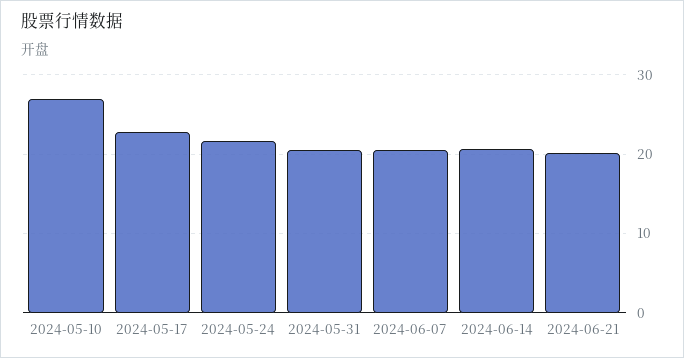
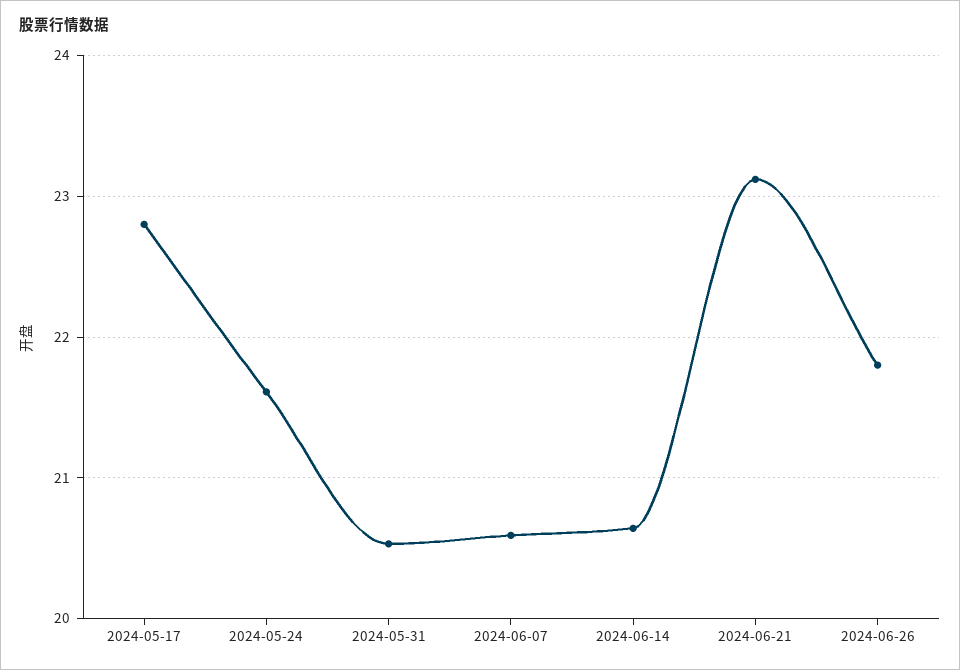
2024-05-10: 27 -> none
2024-06-21: 20 -> 23.1
2024-06-26: none -> 21.8

